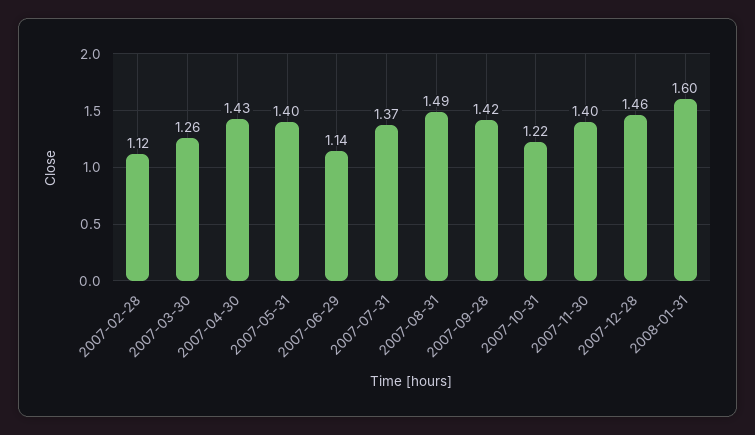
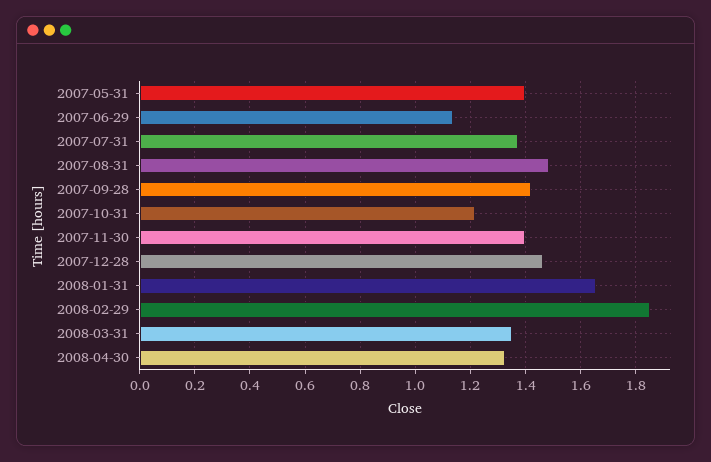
2007-02-28: 1.12 -> none
2007-03-30: 1.26 -> none
2007-04-30: 1.43 -> none
2008-01-31: 1.6 -> 1.65
2008-02-29: none -> 1.85
2008-03-31: none -> 1.35
2008-04-30: none -> 1.325

